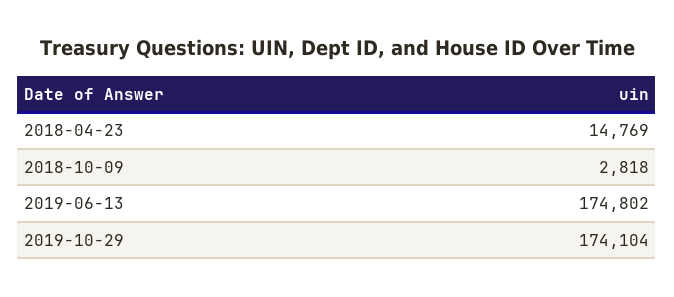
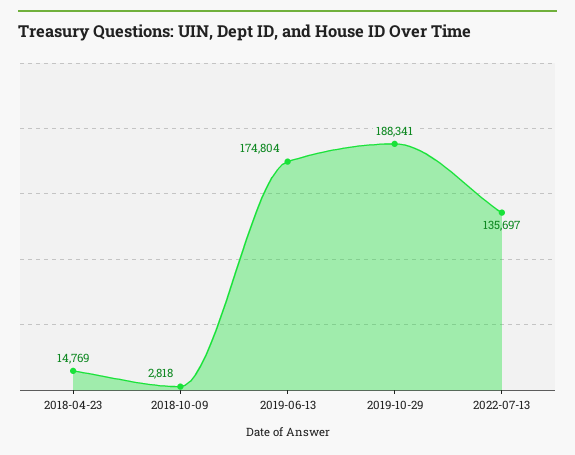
2019-06-13: 174802 -> 174804
2019-10-29: 174104 -> 188341
2022-07-13: none -> 135697

